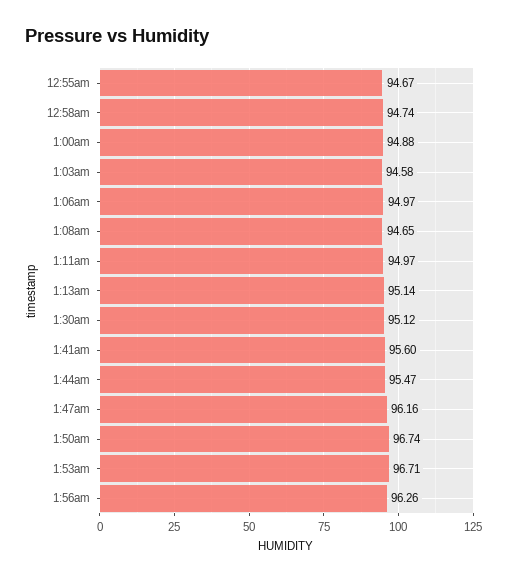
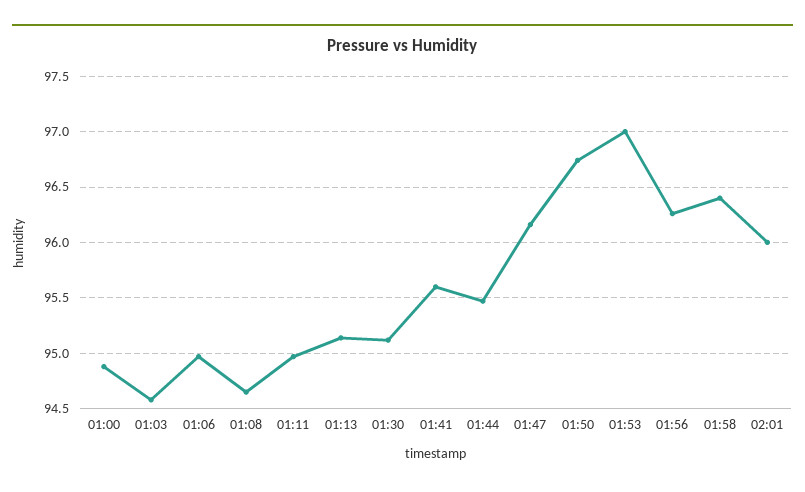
12:55am: 94.67 -> none
12:58am: 94.74 -> none
1:53am: 96.71 -> 97
01:58: none -> 96.4
02:01: none -> 96

